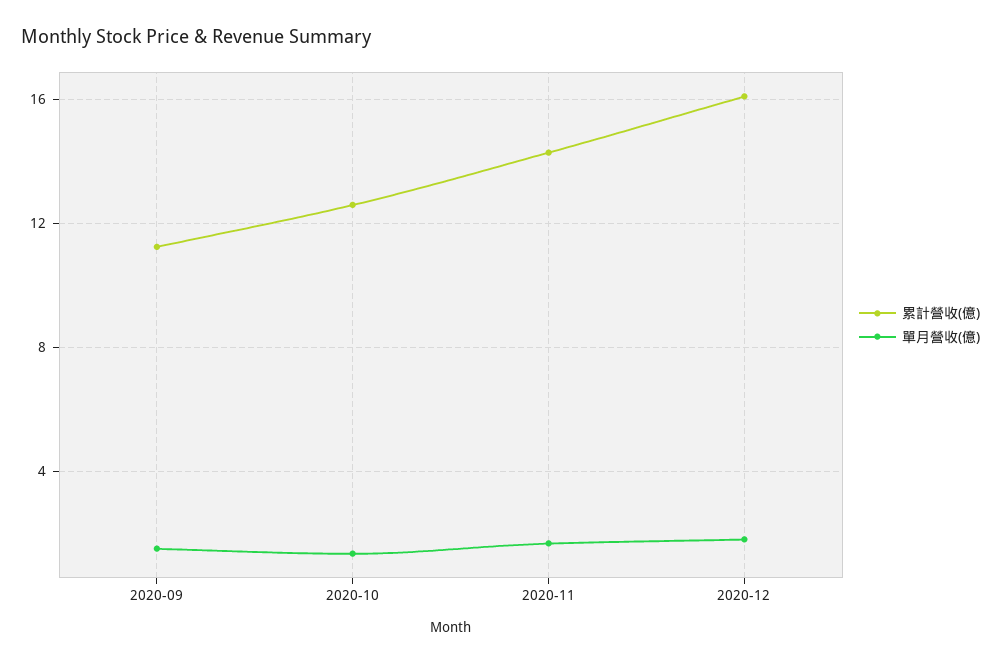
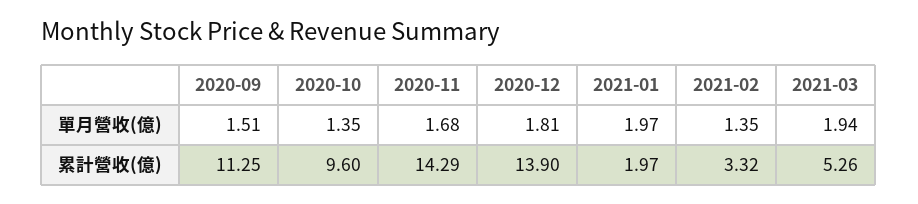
累計營收(億), 2020-10: 12.5 -> 9.6
累計營收(億), 2020-12: 16 -> 13.9
單月營收(億), 2021-01: none -> 1.97
單月營收(億), 2021-02: none -> 1.35
單月營收(億), 2021-03: none -> 1.94
累計營收(億), 2021-01: none -> 1.97
累計營收(億), 2021-02: none -> 3.32
累計營收(億), 2021-03: none -> 5.26

